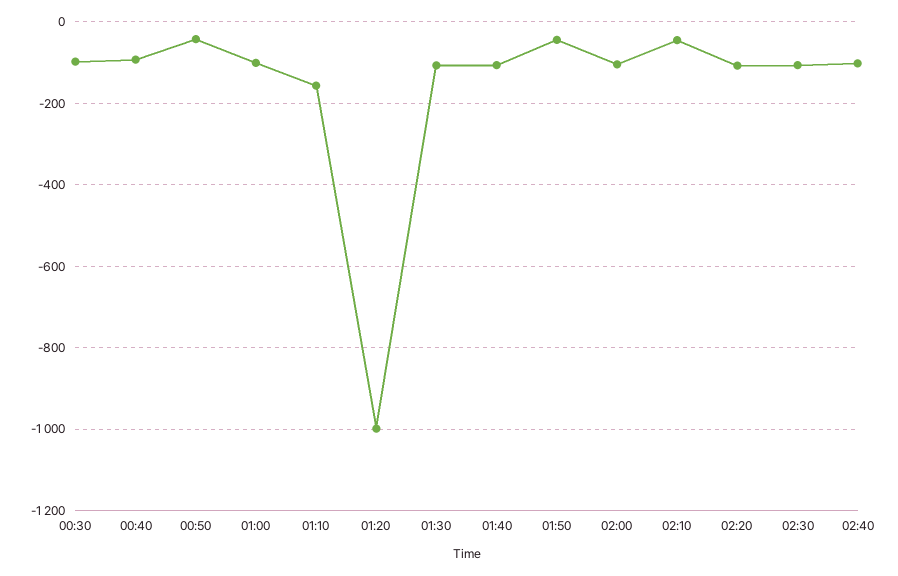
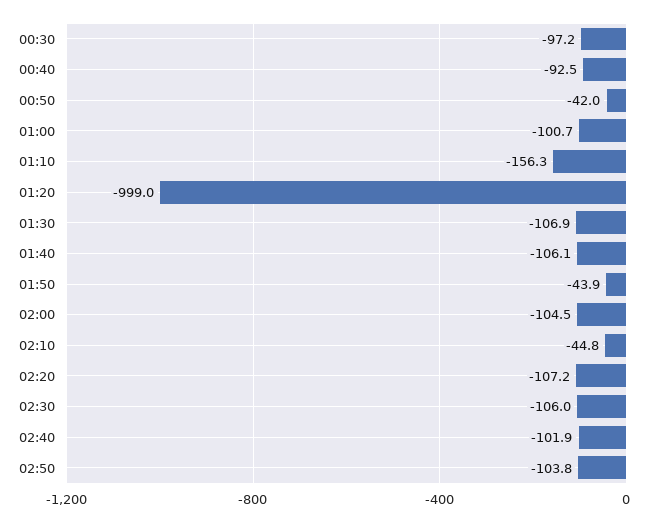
02:50: none -> -103.8

